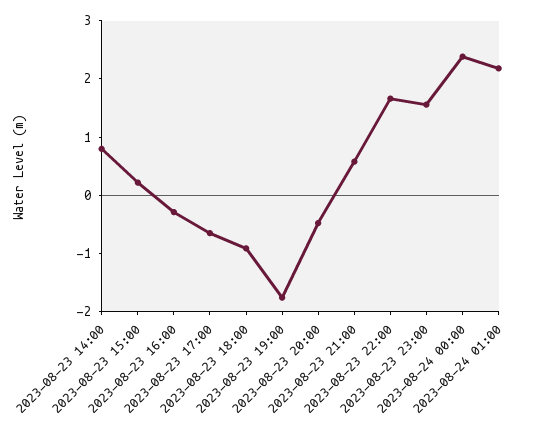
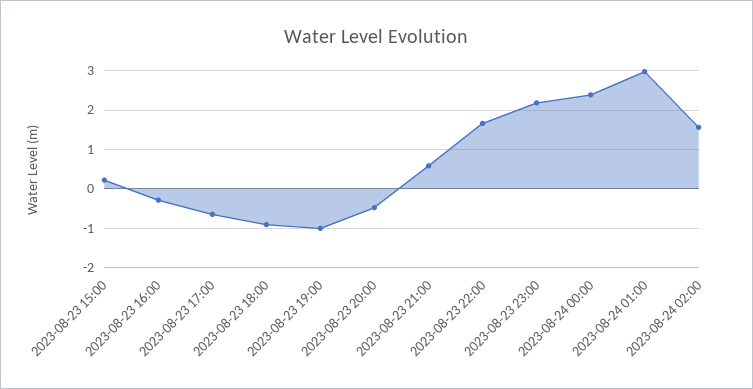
2023-08-23 14:00: 0.8 -> none
2023-08-23 19:00: -1.8 -> -1
2023-08-23 23:00: 1.6 -> 2.2
2023-08-24 01:00: 2.2 -> 3
2023-08-24 02:00: none -> 1.6

